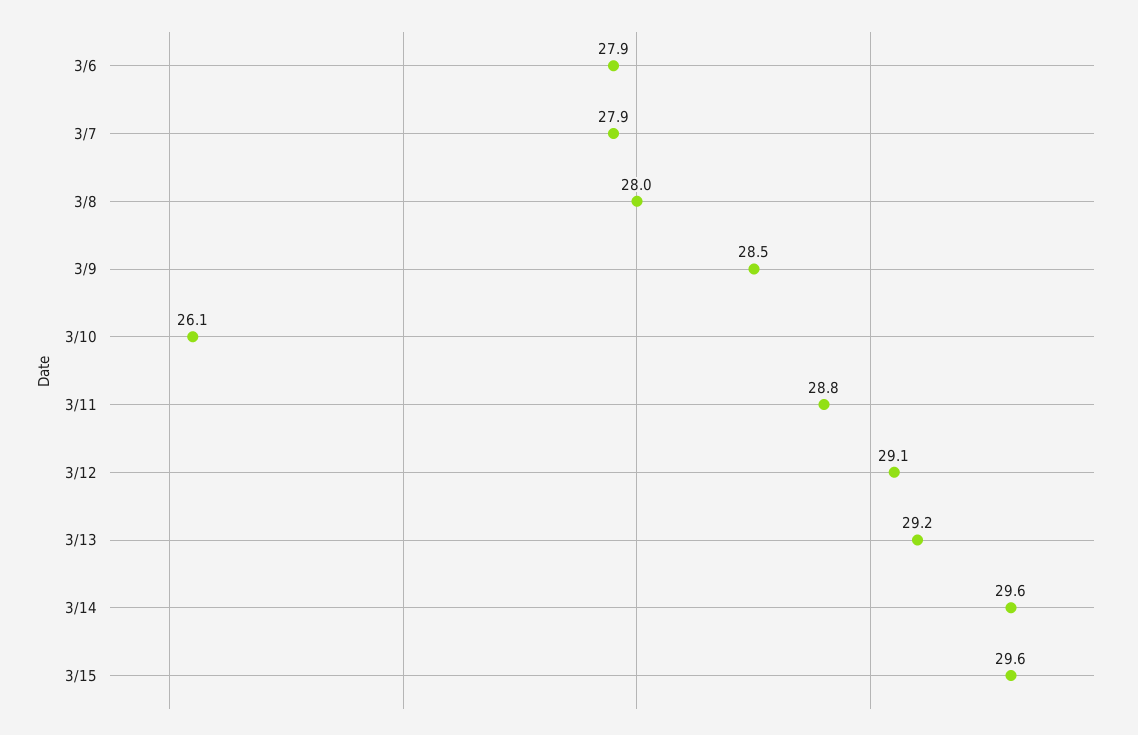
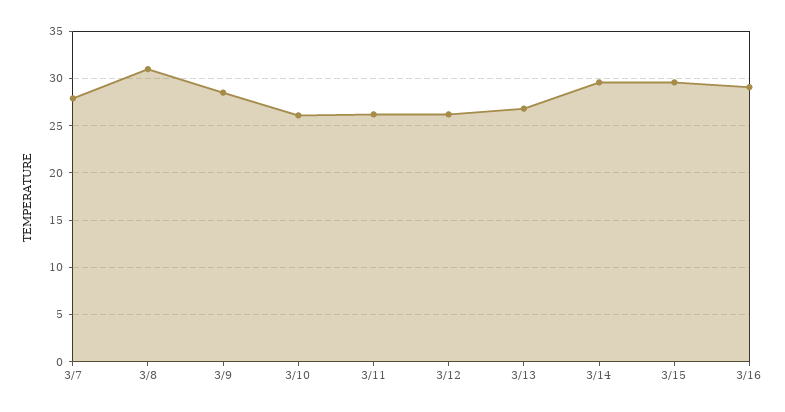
3/6: 27.9 -> none
3/8: 28 -> 31
3/11: 28.8 -> 26
3/12: 29.1 -> 26
3/13: 29.2 -> 27
3/16: none -> 29

